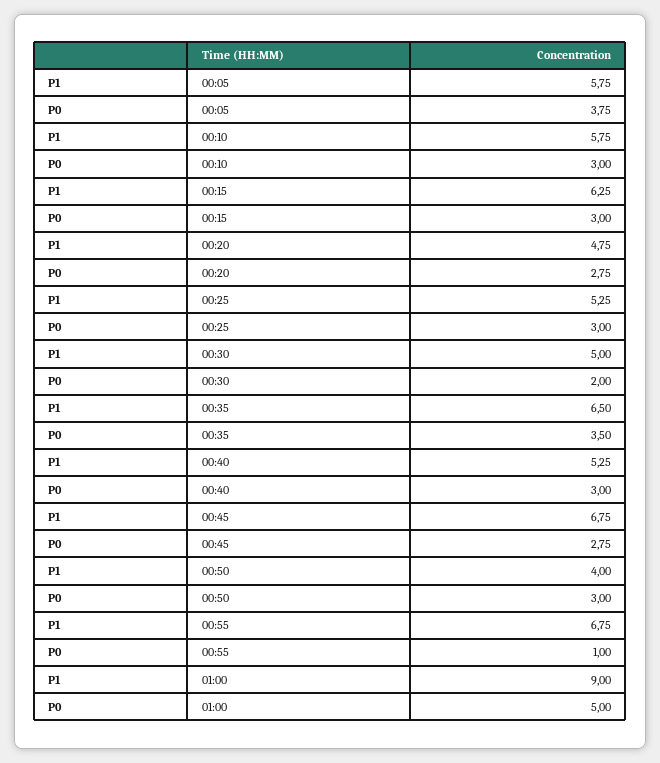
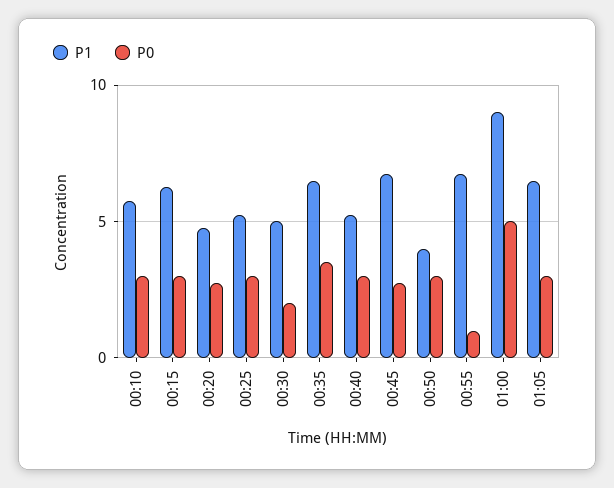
P1, 00:05: 5.75 -> none
P0, 00:05: 3.75 -> none
P1, 01:05: none -> 6.5
P0, 01:05: none -> 3

